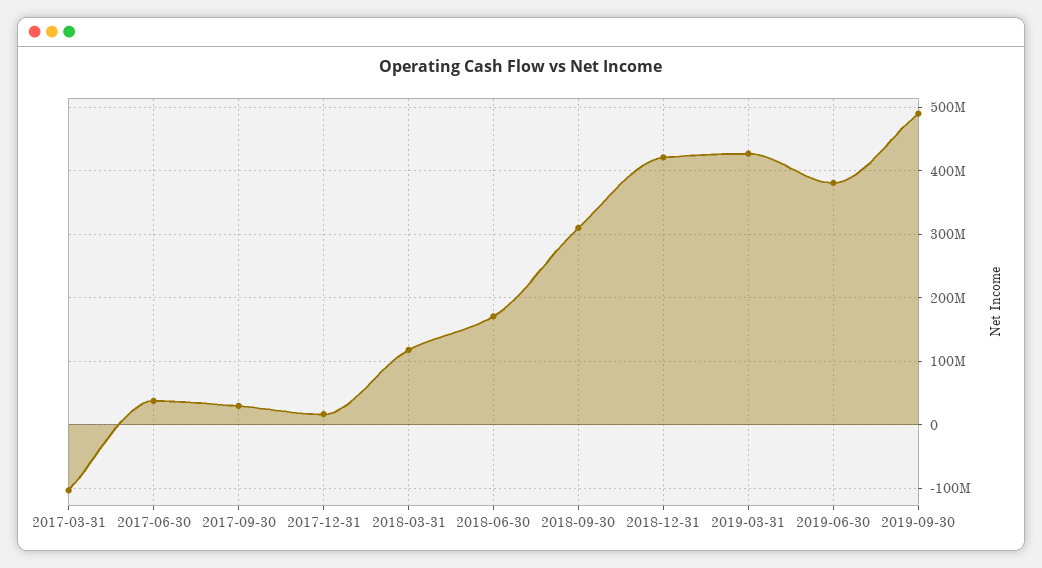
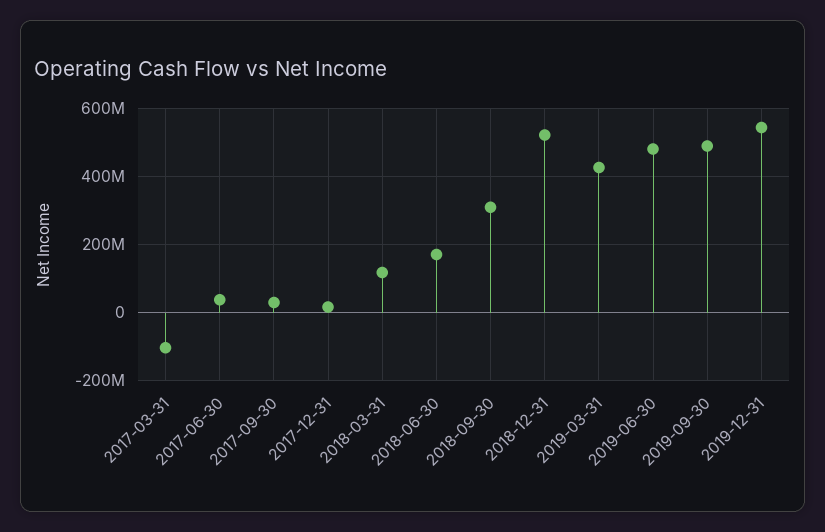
2018-12-31: 420000000 -> 520000000
2019-06-30: 380000000 -> 480000000
2019-12-31: none -> 540000000

